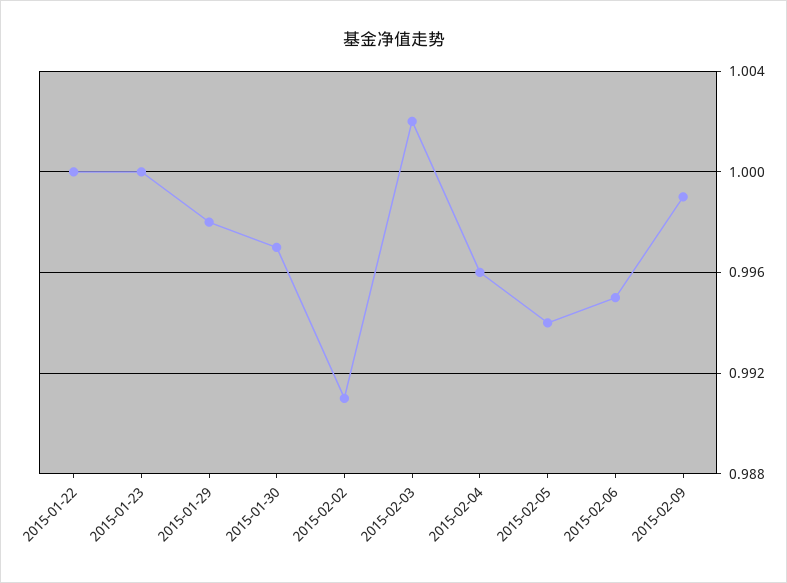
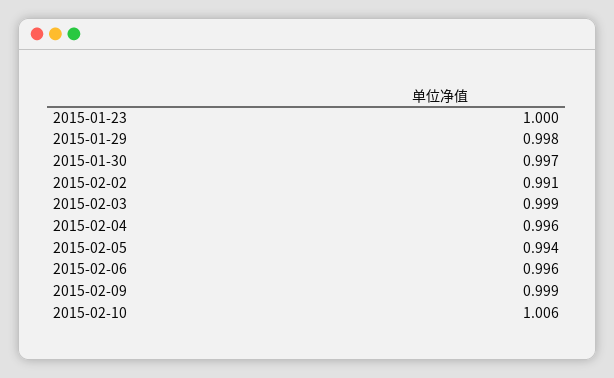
2015-01-22: 1 -> none
2015-02-03: 1.002 -> 0.999
2015-02-06: 0.995 -> 0.996
2015-02-10: none -> 1.006

